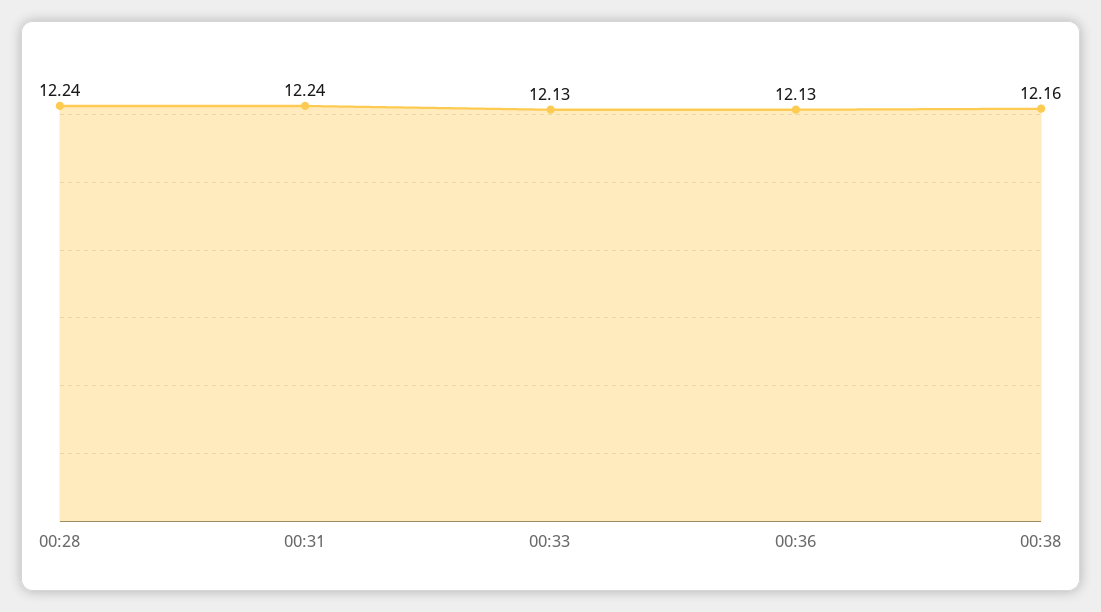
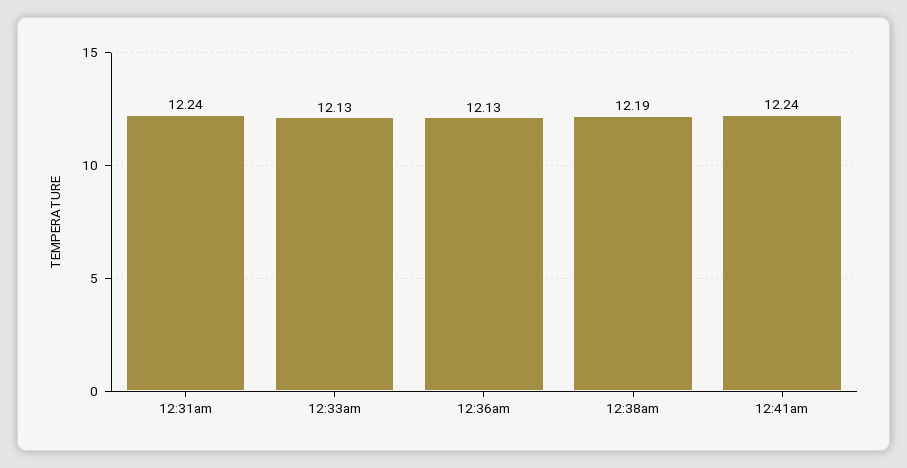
00:28: 12.24 -> none
00:38: 12.16 -> 12.19
12:41am: none -> 12.24

